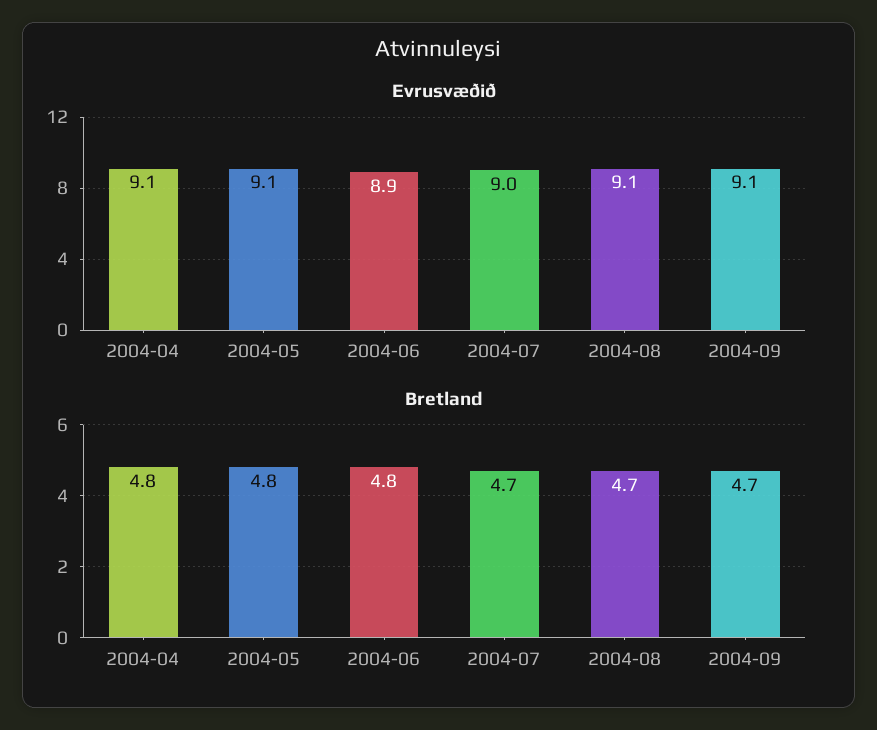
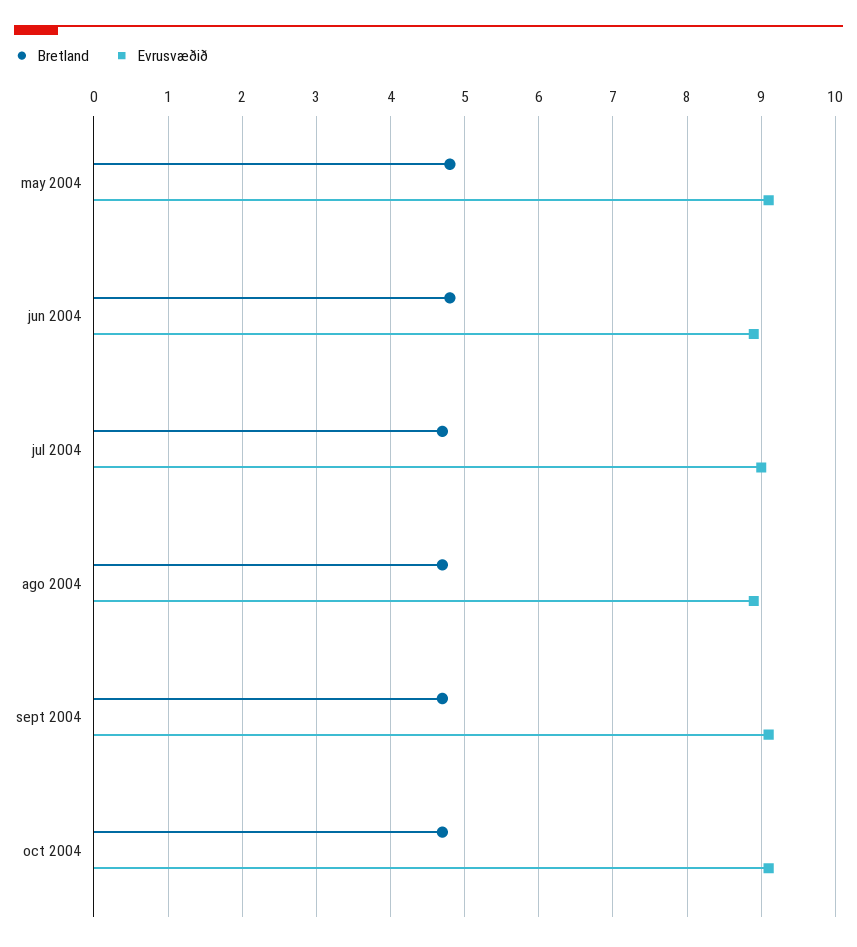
Evrusvæðið, 2004-04: 9.1 -> none
Evrusvæðið, 2004-08: 9.1 -> 8.9
Bretland, 2004-04: 4.8 -> none
Bretland, oct 2004: none -> 4.7
Evrusvæðið, oct 2004: none -> 9.1

